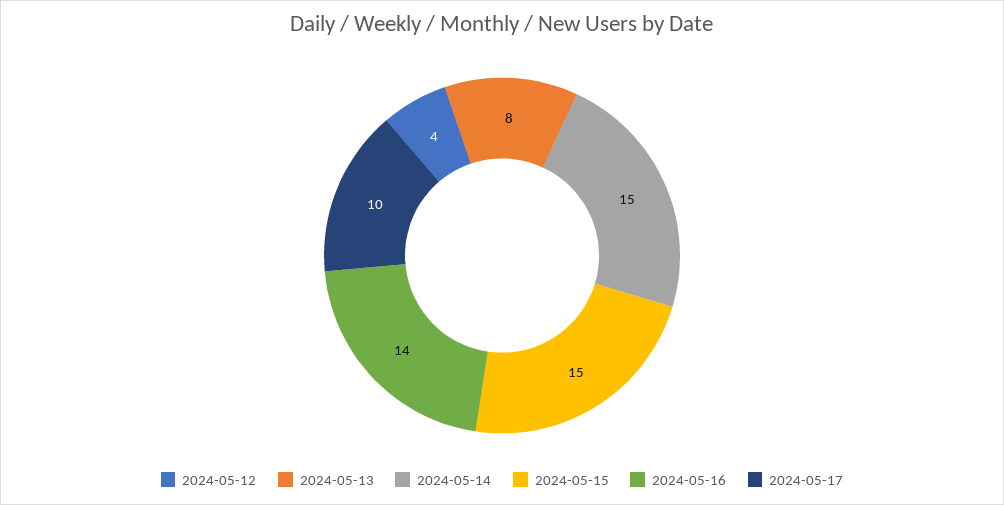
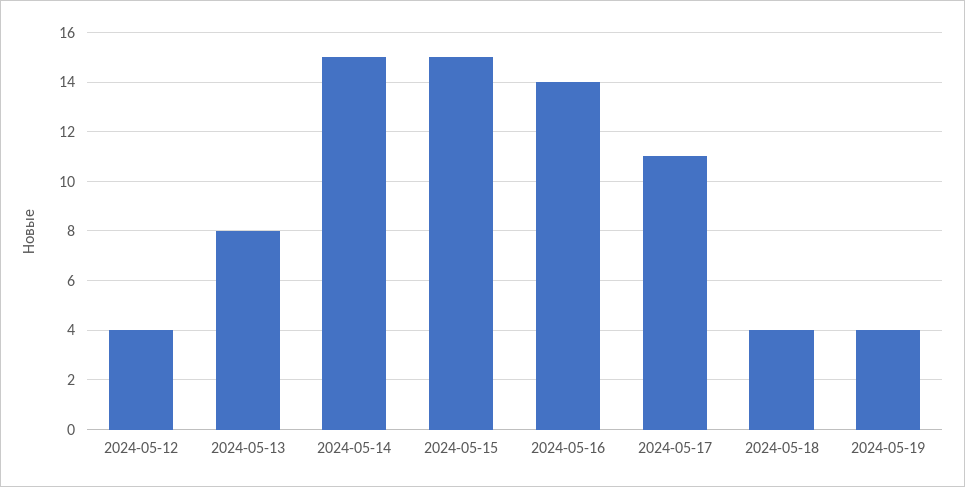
2024-05-17: 10 -> 11
2024-05-18: none -> 4
2024-05-19: none -> 4

